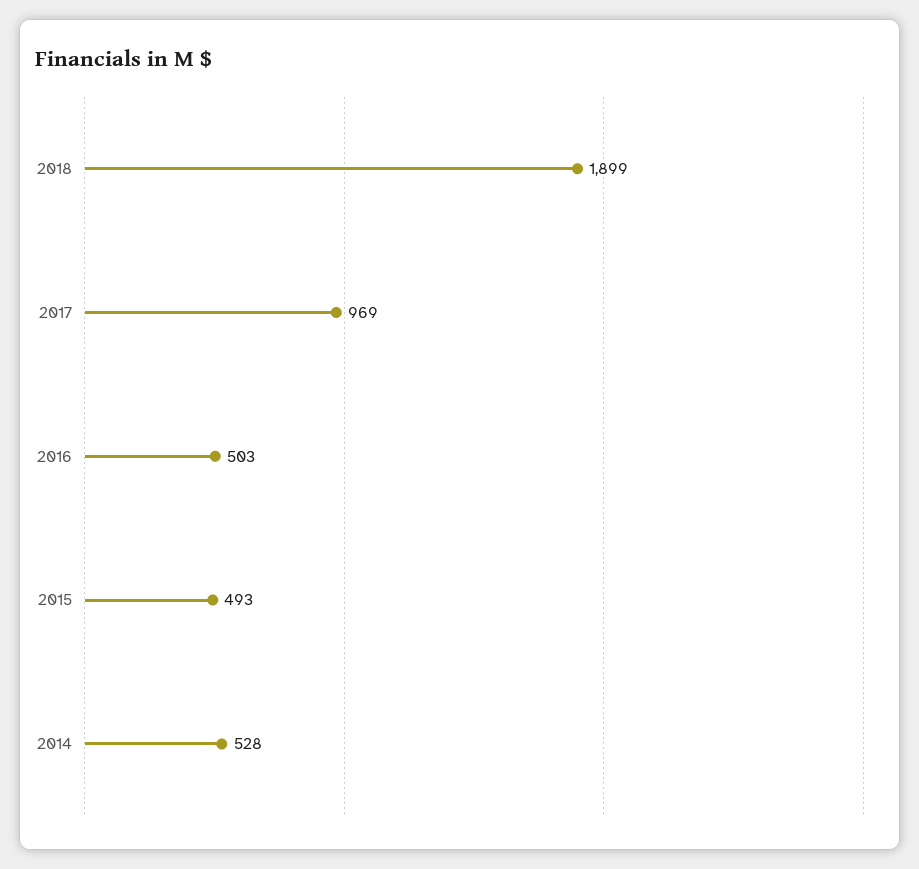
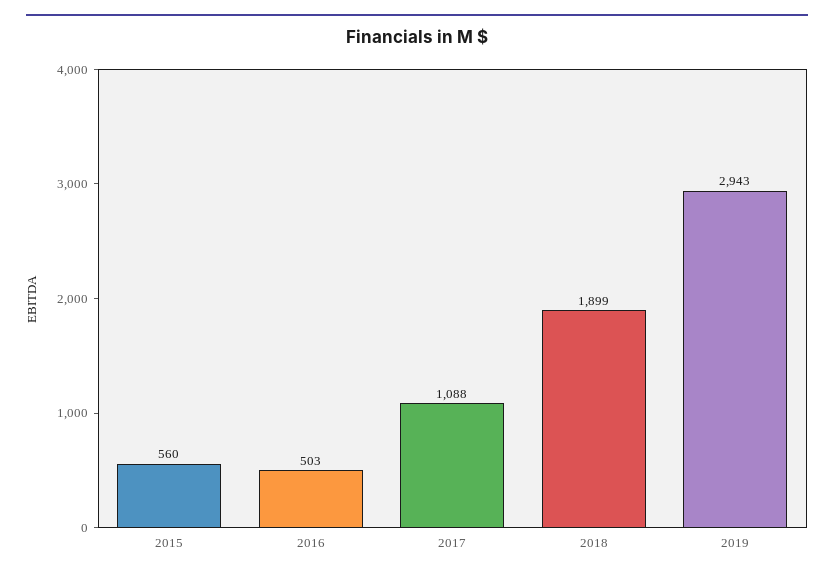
2017: 969 -> 1088
2015: 493 -> 560
2014: 528 -> none
2019: none -> 2943

